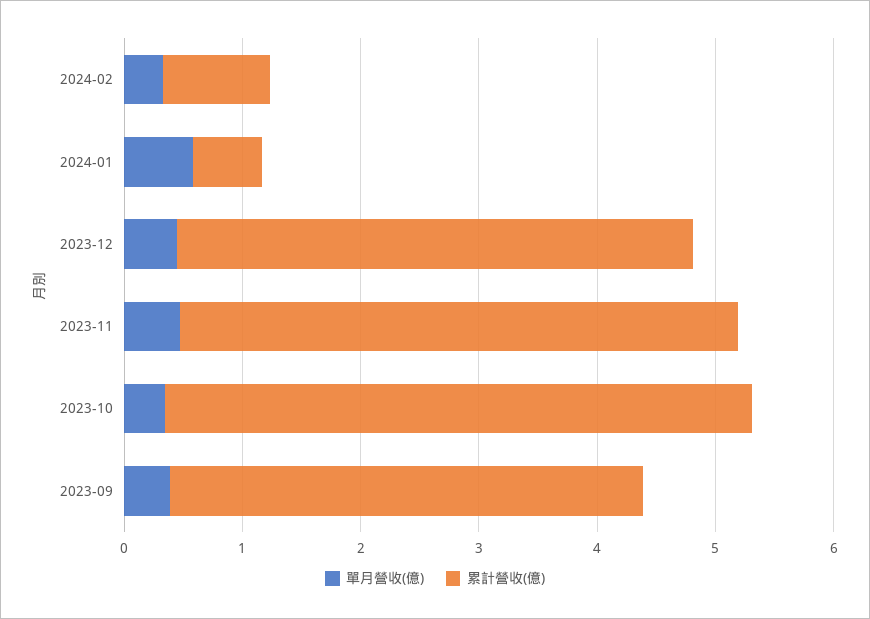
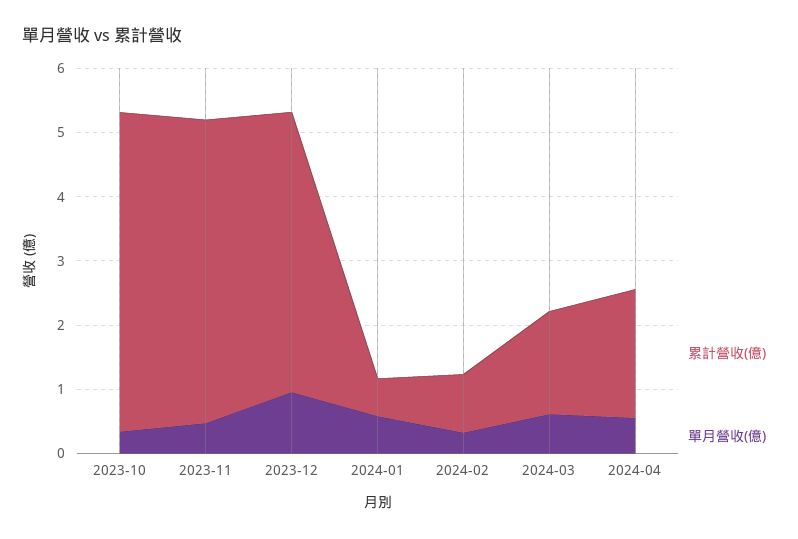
單月營收(億), 2023-12: 0.4 -> 1
單月營收(億), 2023-09: 0.4 -> none
累計營收(億), 2023-09: 4 -> none
累計營收(億), 2024-03: none -> 1.6
單月營收(億), 2024-03: none -> 0.6
累計營收(億), 2024-04: none -> 2
單月營收(億), 2024-04: none -> 0.6

